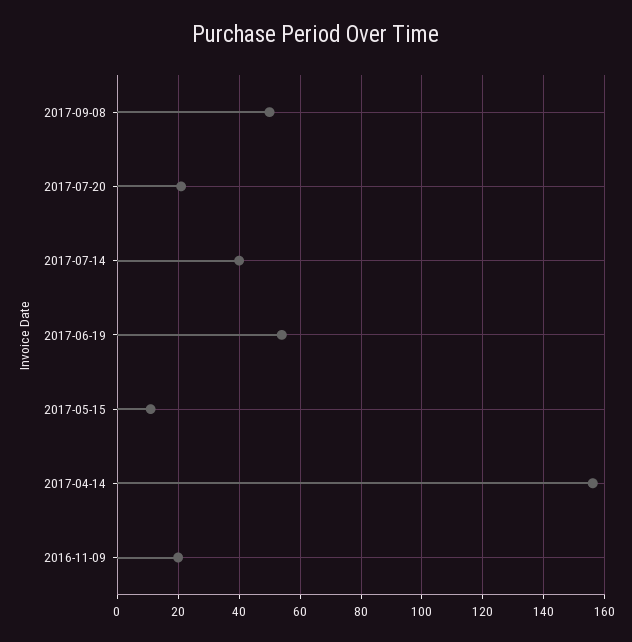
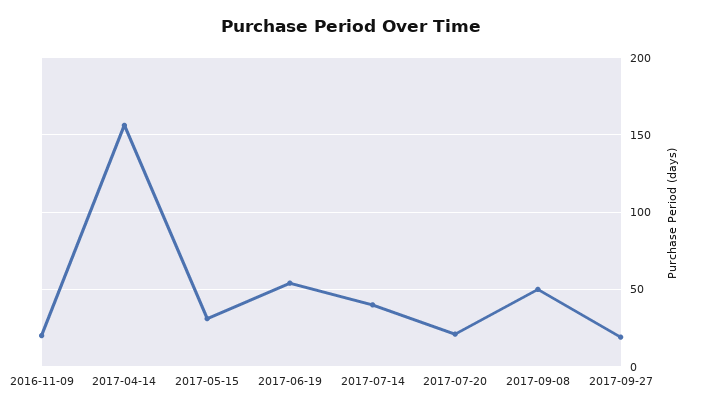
2017-05-15: 10 -> 30
2017-09-27: none -> 20

